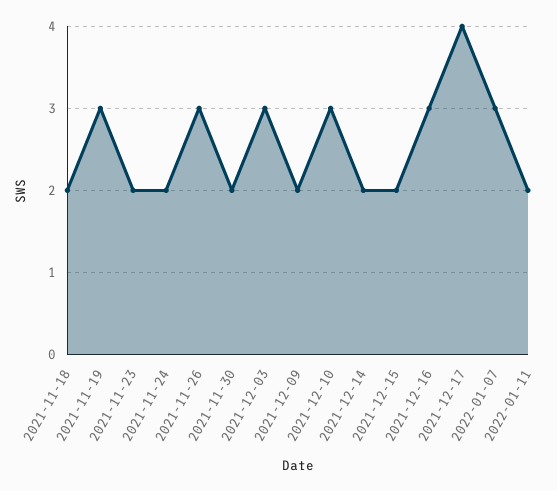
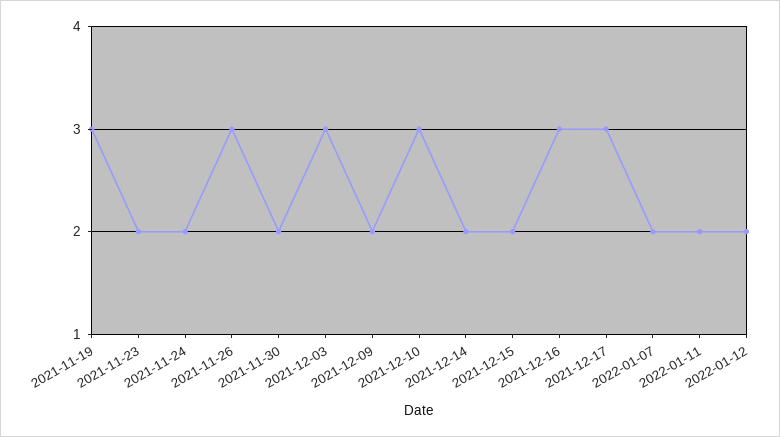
2021-11-18: 2 -> none
2021-12-17: 4 -> 3
2022-01-07: 3 -> 2
2022-01-12: none -> 2

